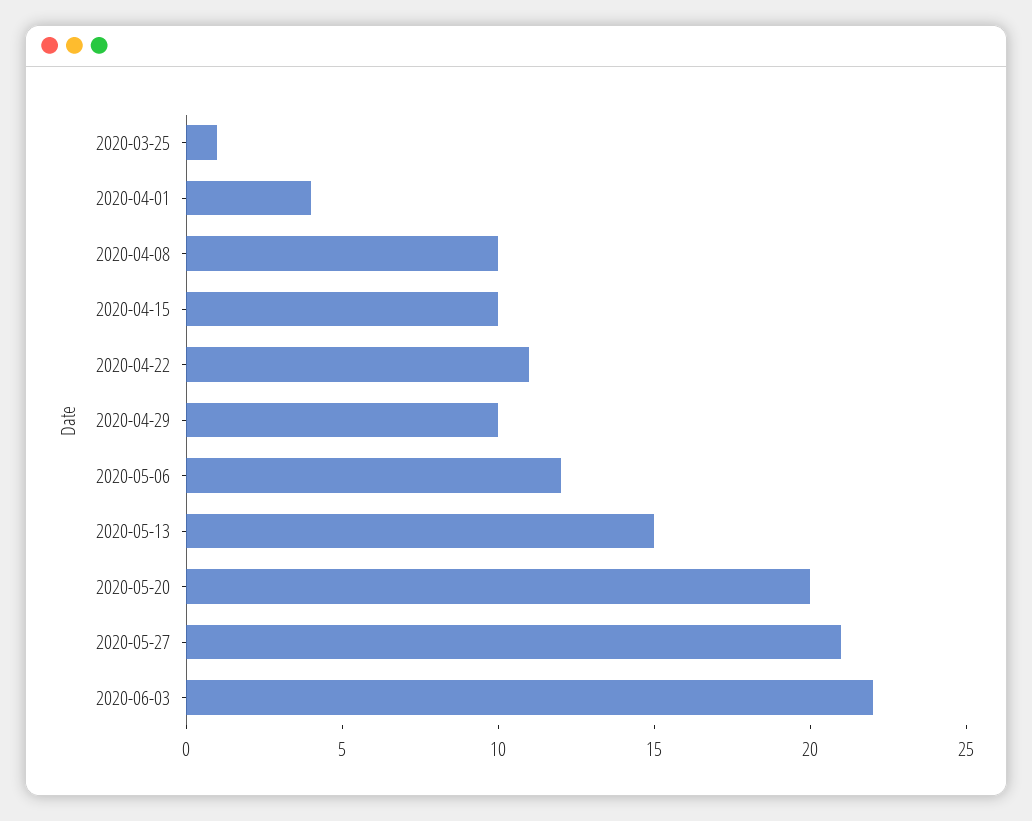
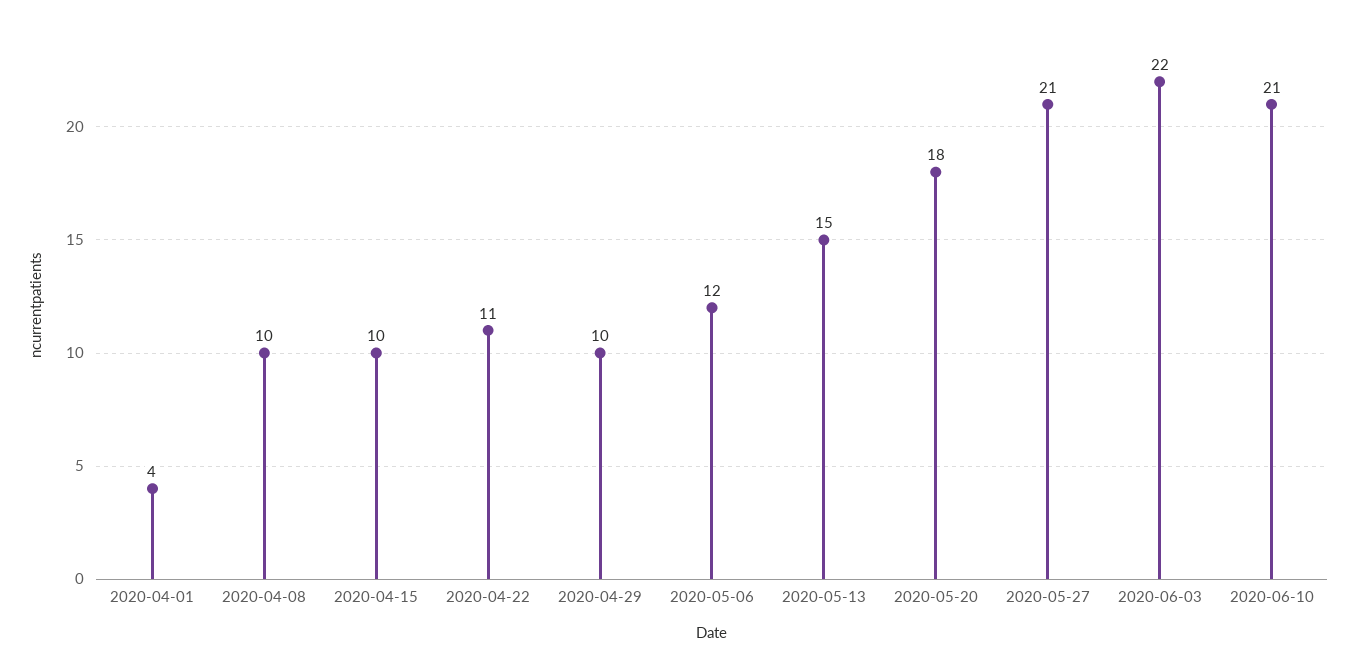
2020-03-25: 1 -> none
2020-05-20: 20 -> 18
2020-06-10: none -> 21

